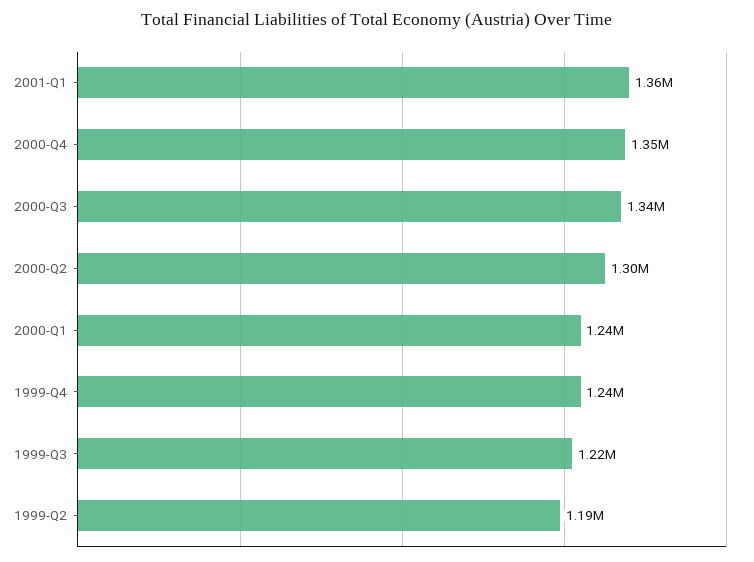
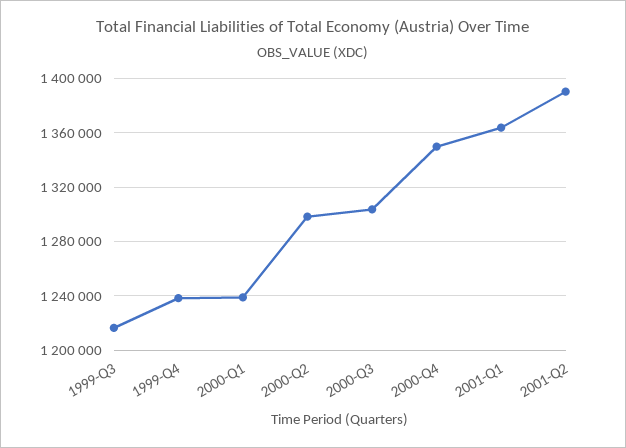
2000-Q3: 1340000 -> 1305000
1999-Q2: 1190000 -> none
2001-Q2: none -> 1390000

